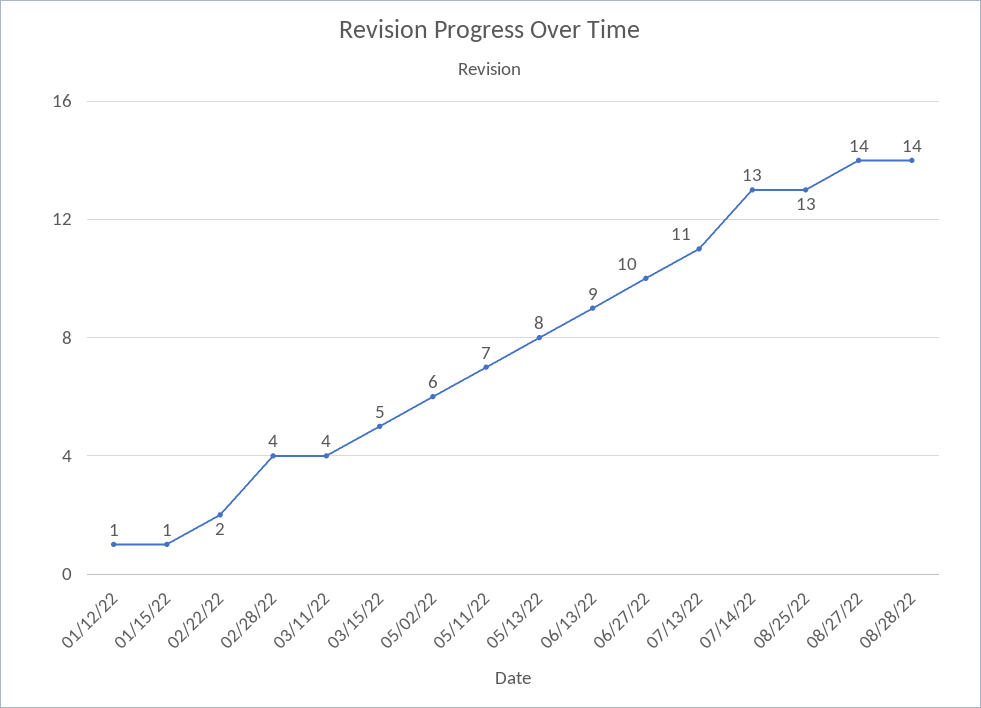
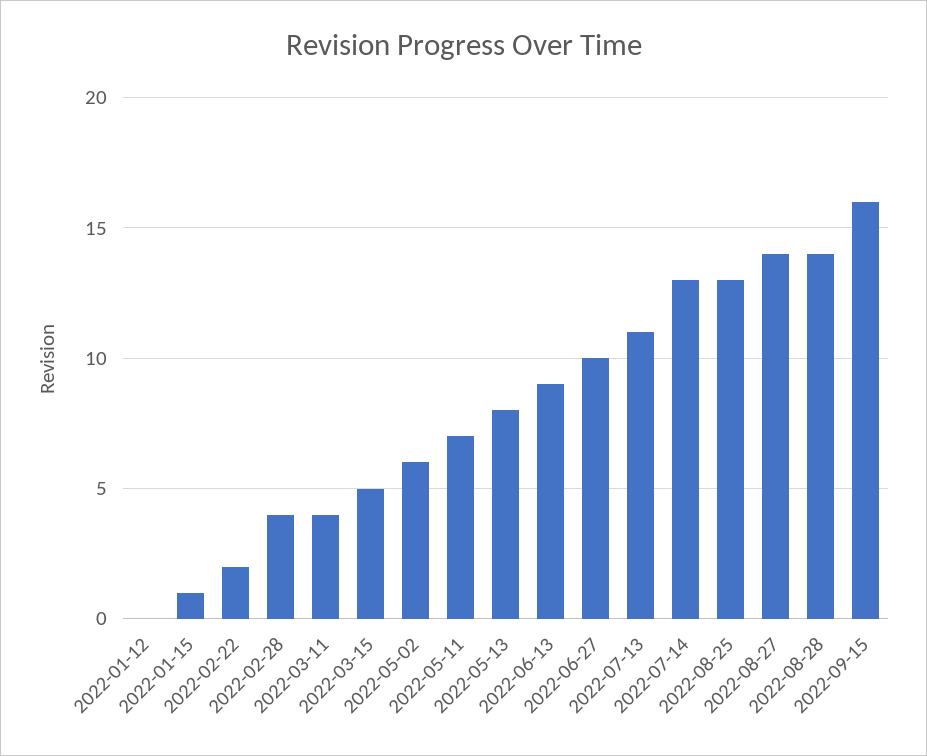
01/12/22: 1 -> 0
2022-09-15: none -> 16

